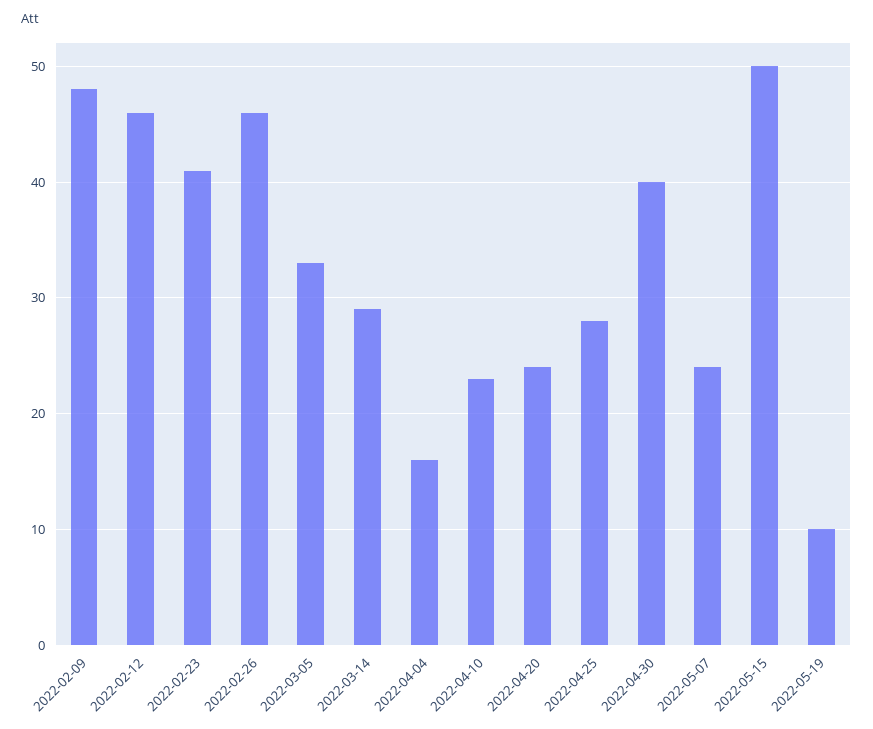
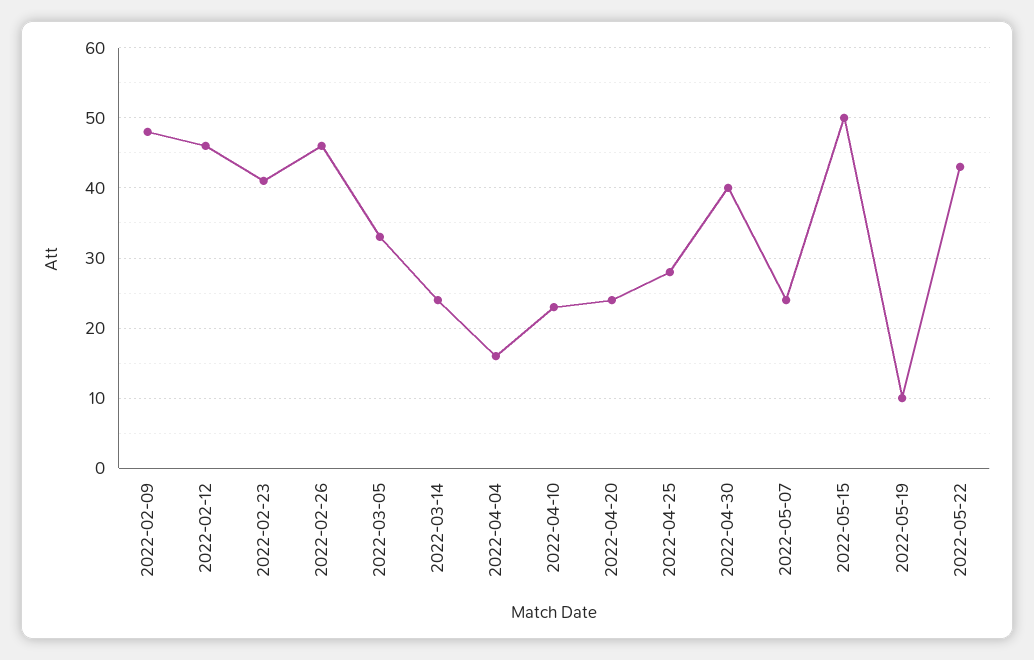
2022-03-14: 29 -> 24
2022-05-22: none -> 43

